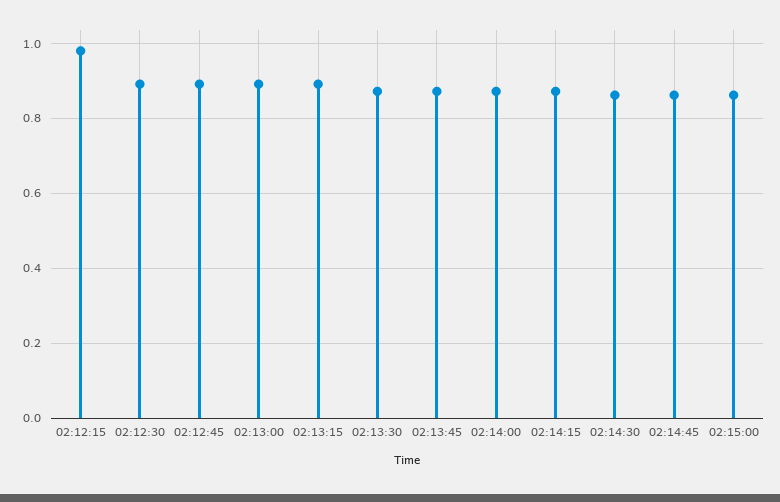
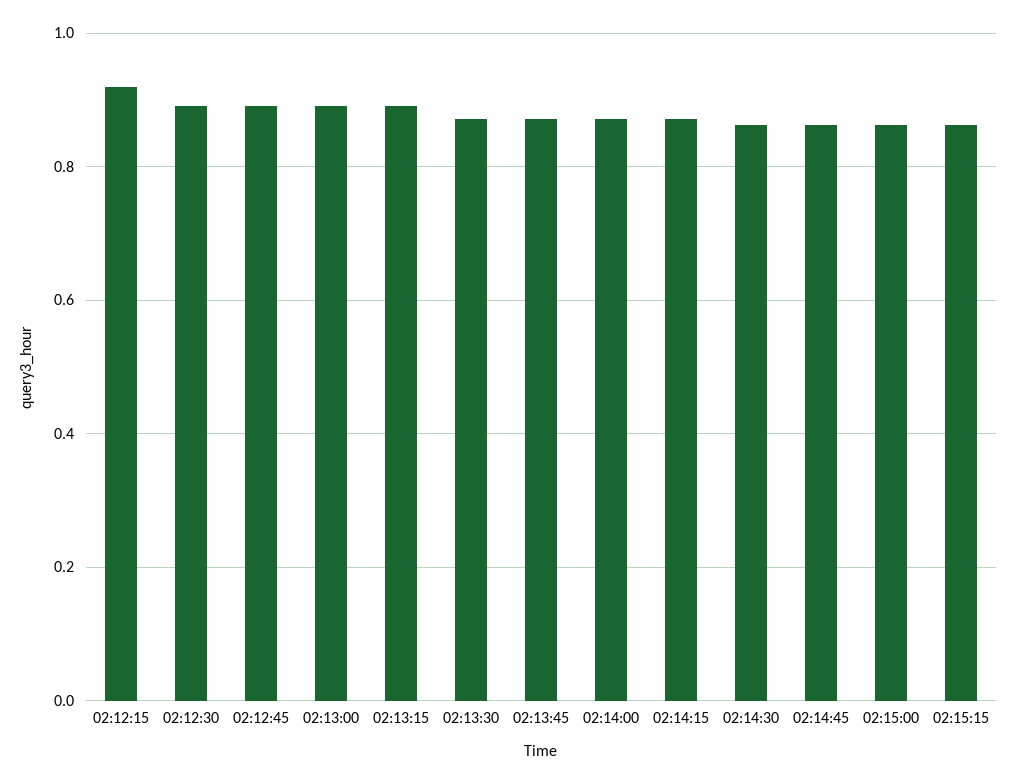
02:12:15: 0.98 -> 0.92
02:15:15: none -> 0.86

